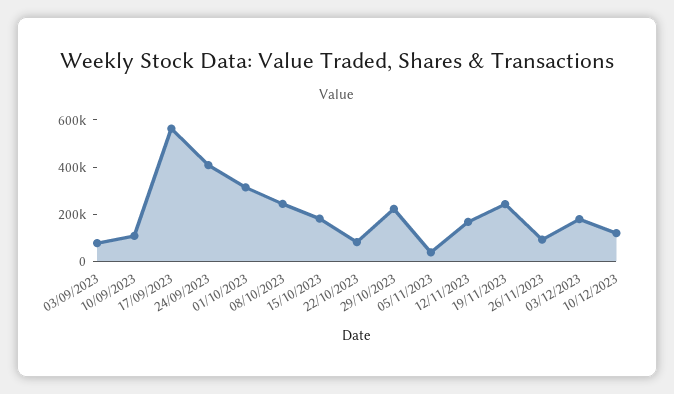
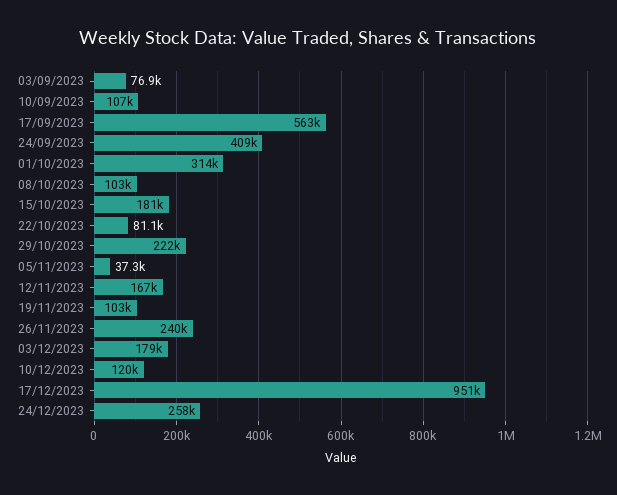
08/10/2023: 250000 -> 103000
19/11/2023: 250000 -> 103000
26/11/2023: 100000 -> 240000
17/12/2023: none -> 951000
24/12/2023: none -> 258000

